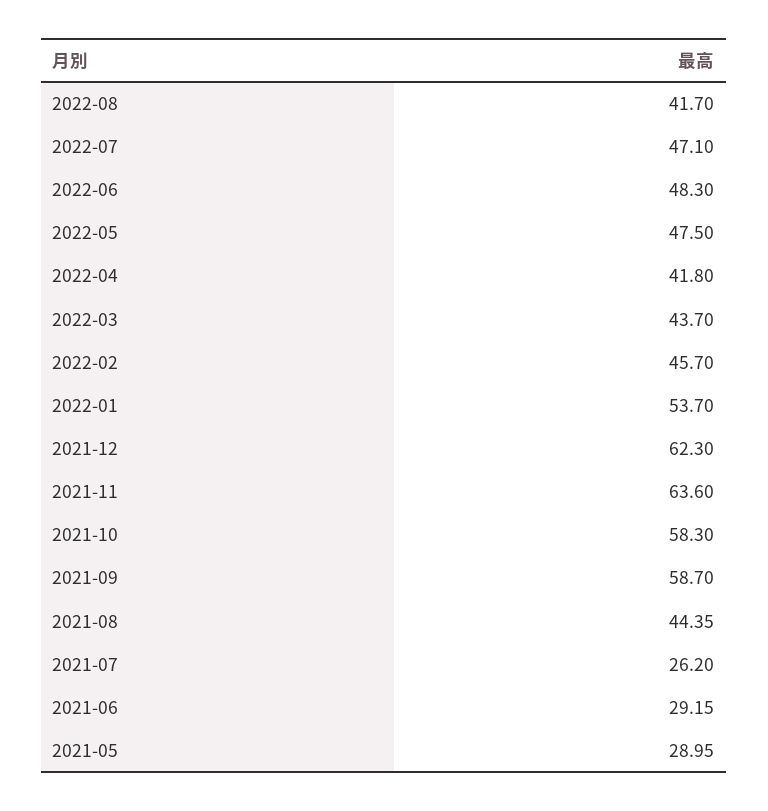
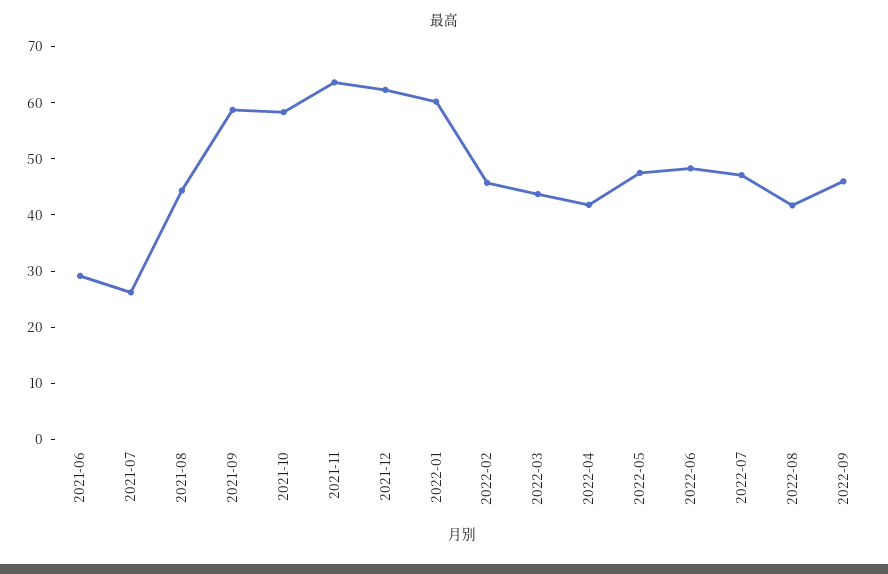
2022-01: 53.7 -> 60
2021-05: 28.95 -> none
2022-09: none -> 46

